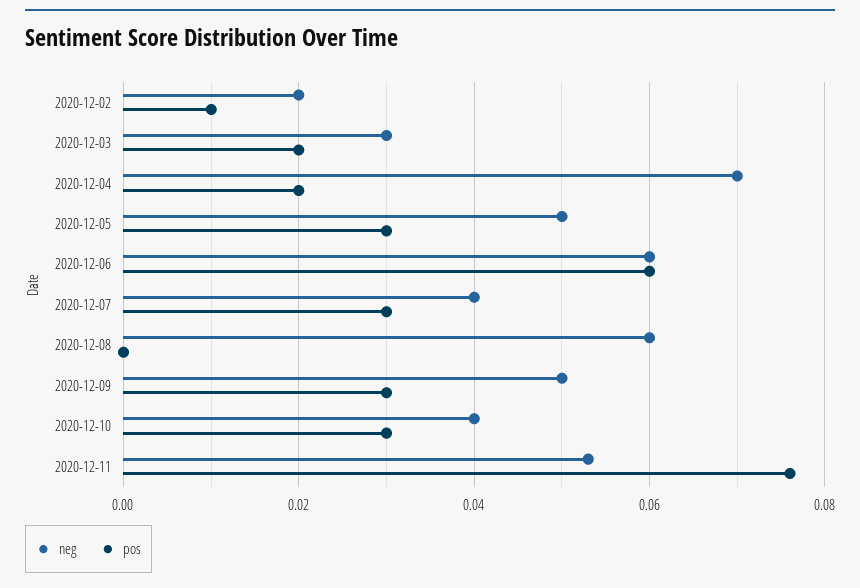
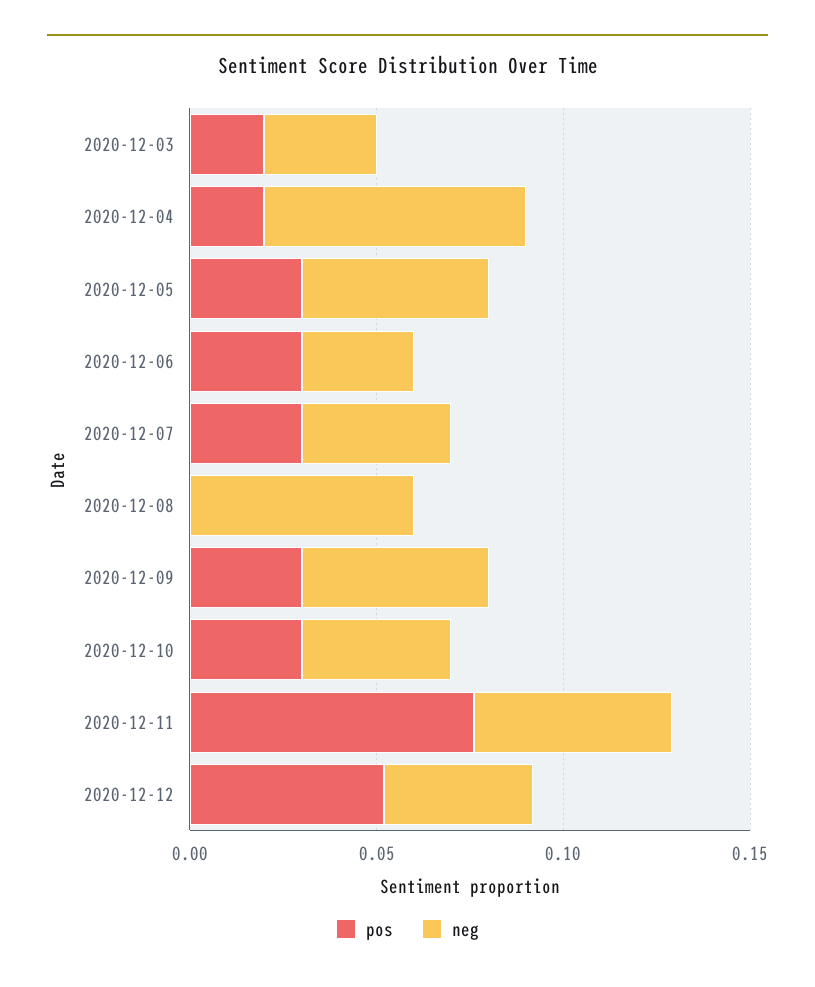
neg, 2020-12-02: 0.02 -> none
pos, 2020-12-02: 0.01 -> none
neg, 2020-12-06: 0.06 -> 0.03
pos, 2020-12-06: 0.06 -> 0.03
pos, 2020-12-12: none -> 0.05
neg, 2020-12-12: none -> 0.04

